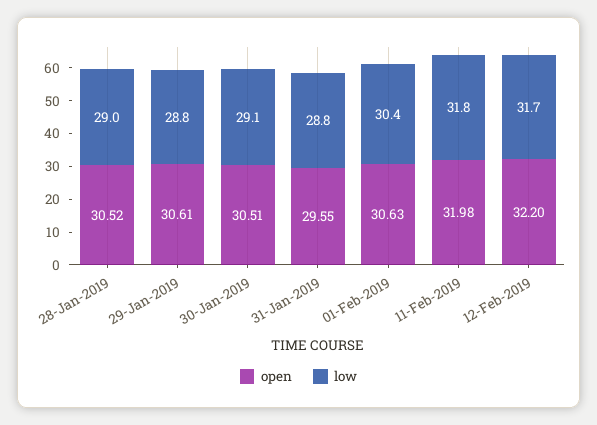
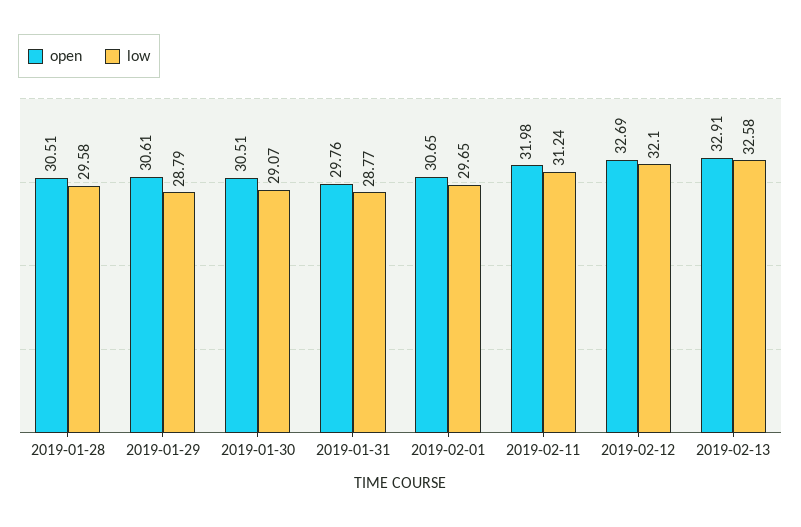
open, 28-Jan-2019: 30.52 -> 30.51
low, 28-Jan-2019: 29 -> 29.58
open, 31-Jan-2019: 29.55 -> 29.76
open, 01-Feb-2019: 30.63 -> 30.65
low, 01-Feb-2019: 30.4 -> 29.65
low, 11-Feb-2019: 31.8 -> 31.24
open, 12-Feb-2019: 32.2 -> 32.69
low, 12-Feb-2019: 31.7 -> 32.1
open, 2019-02-13: none -> 32.91
low, 2019-02-13: none -> 32.58

